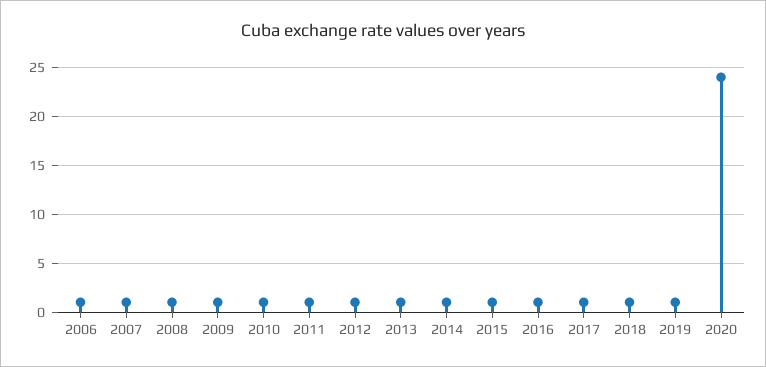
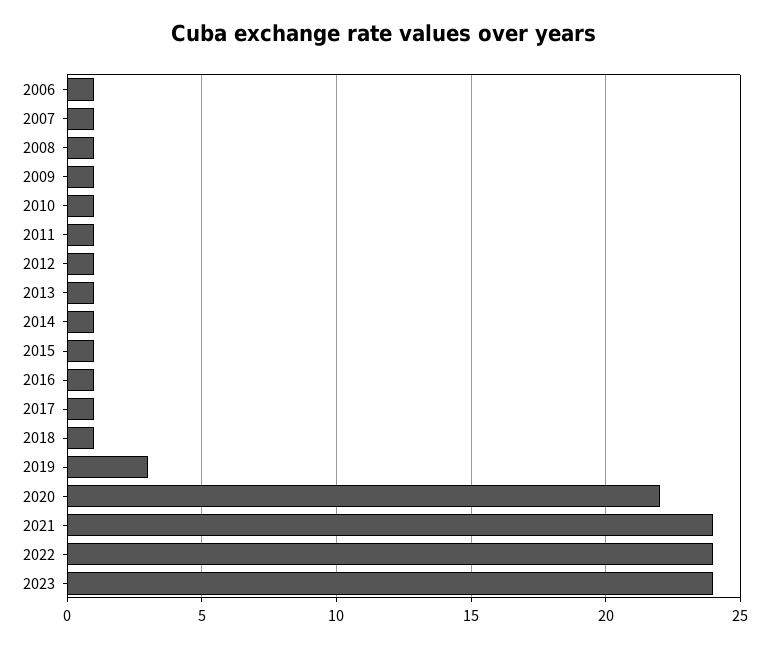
2019: 1 -> 3
2020: 24 -> 22
2021: none -> 24
2022: none -> 24
2023: none -> 24

